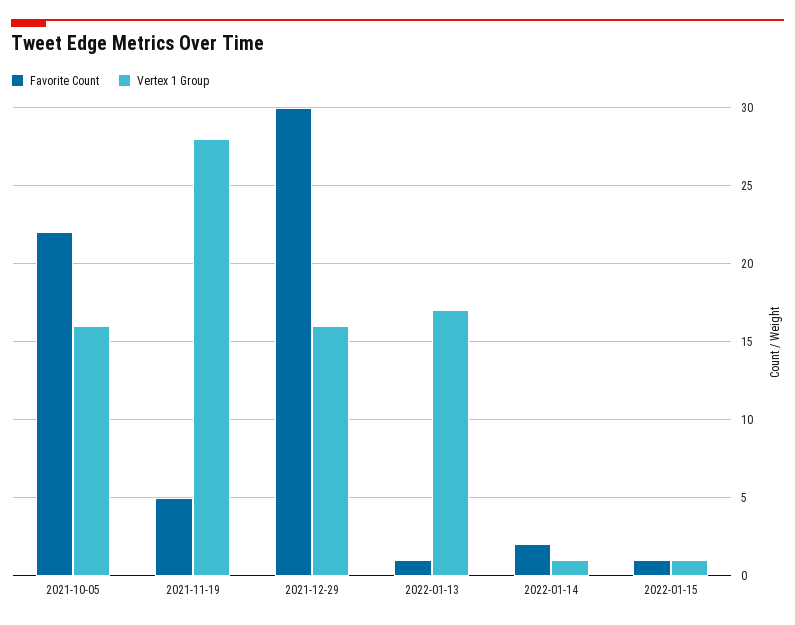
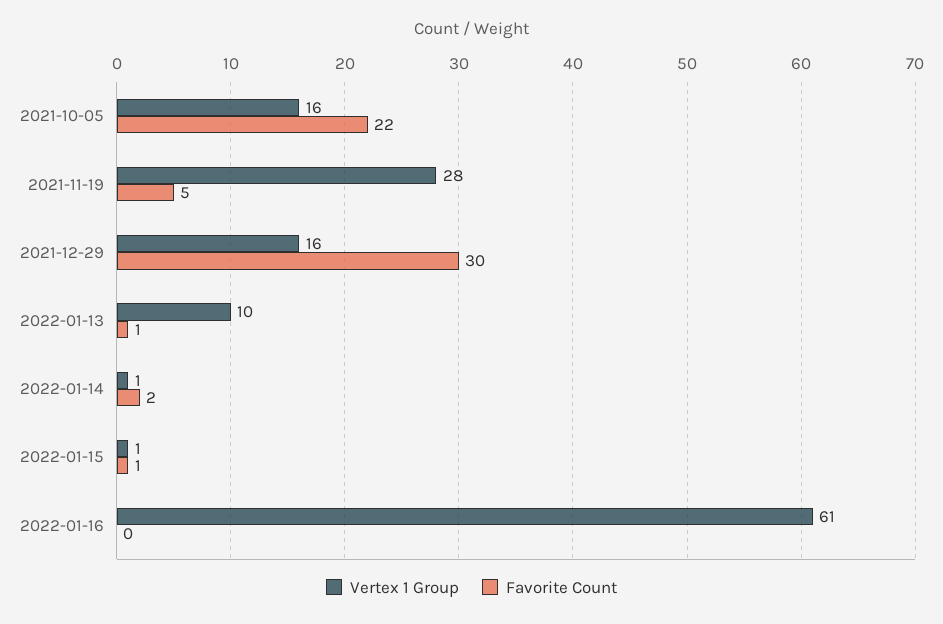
Vertex 1 Group, 2022-01-13: 17 -> 10
Vertex 1 Group, 2022-01-16: none -> 61
Favorite Count, 2022-01-16: none -> 0

